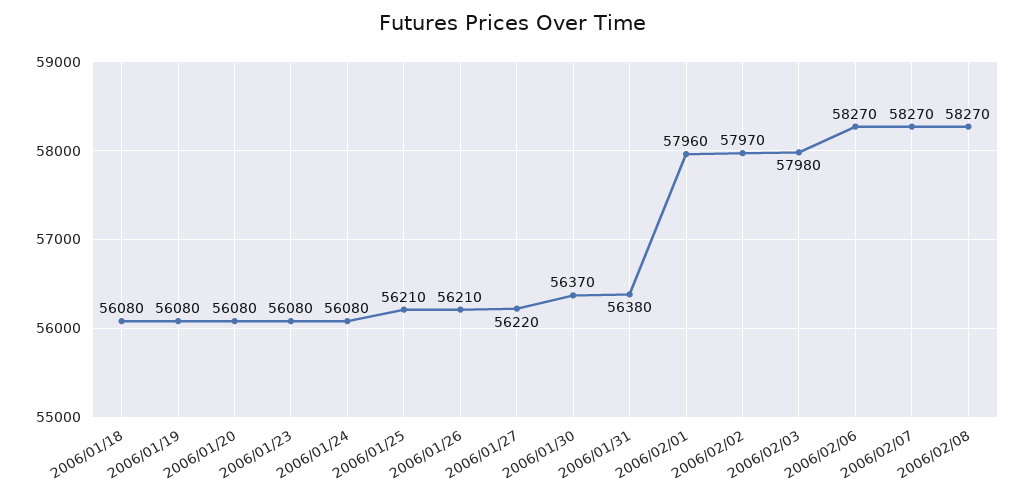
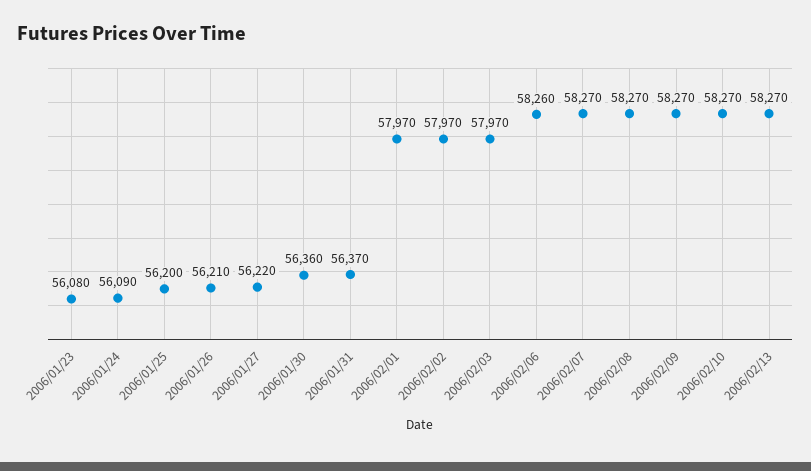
2006/01/18: 56080 -> none
2006/01/19: 56080 -> none
2006/01/20: 56080 -> none
2006/01/24: 56080 -> 56090
2006/01/25: 56210 -> 56200
2006/01/30: 56370 -> 56360
2006/01/31: 56380 -> 56370
2006/02/01: 57960 -> 57970
2006/02/03: 57980 -> 57970
2006/02/06: 58270 -> 58260
2006/02/09: none -> 58270
2006/02/10: none -> 58270
2006/02/13: none -> 58270

